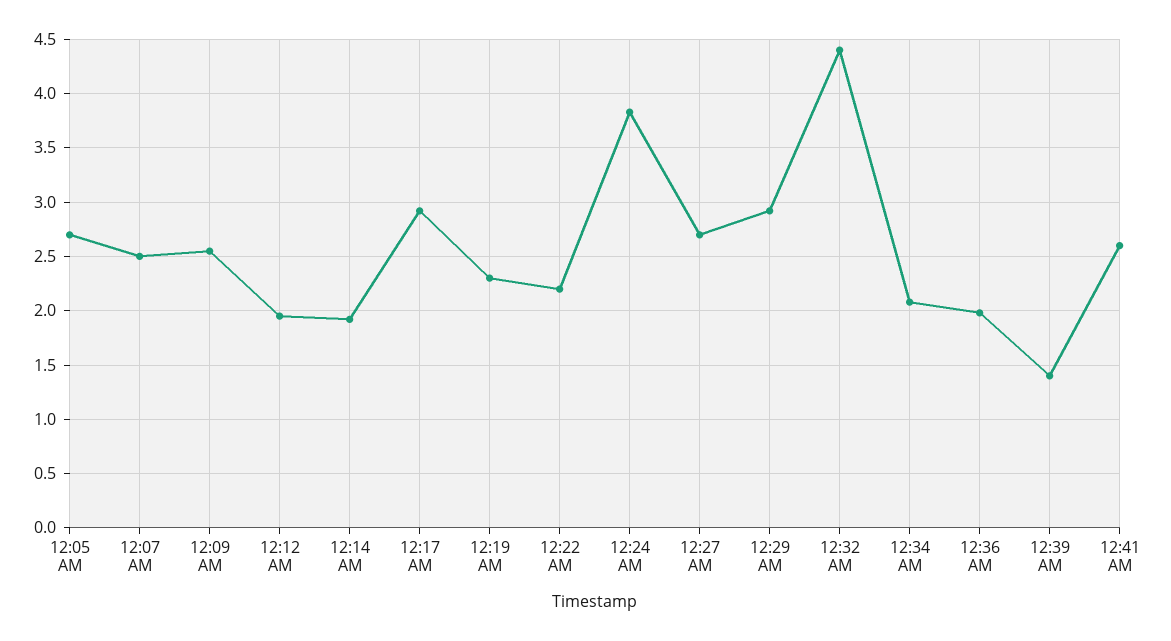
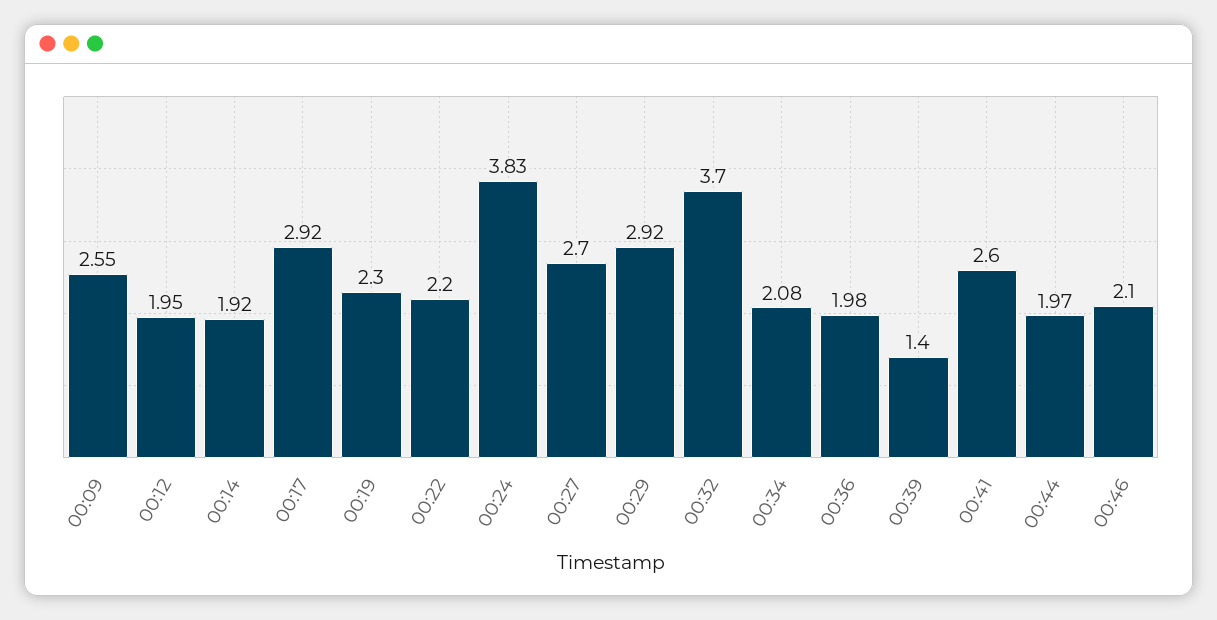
12:05 AM: 2.7 -> none
12:07 AM: 2.5 -> none
12:32 AM: 4.4 -> 3.7
00:44: none -> 1.97
00:46: none -> 2.1

